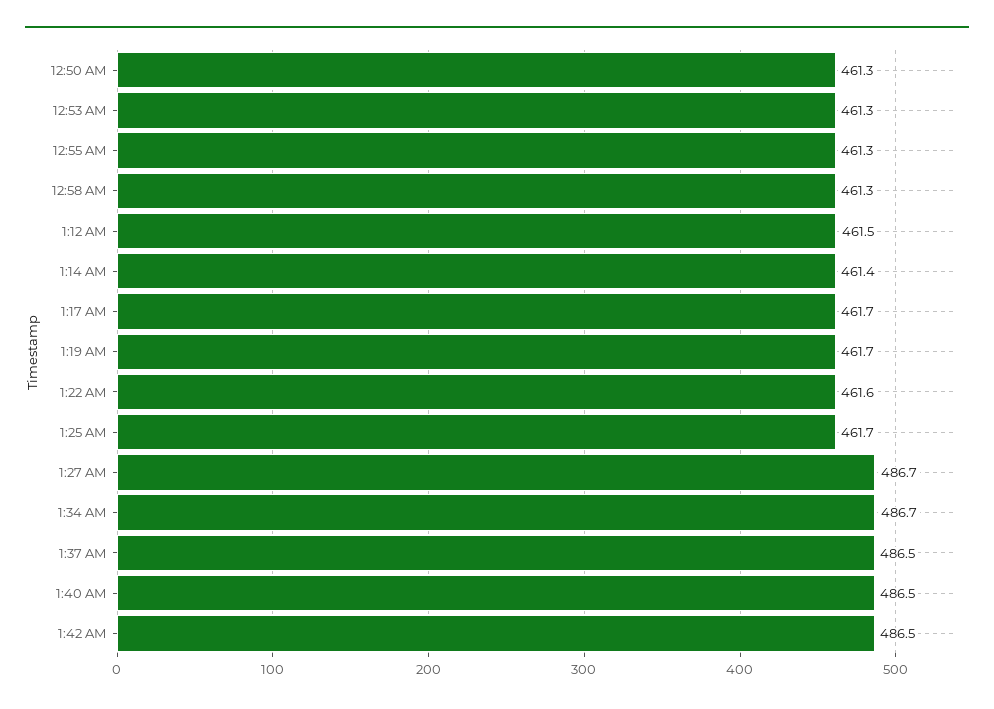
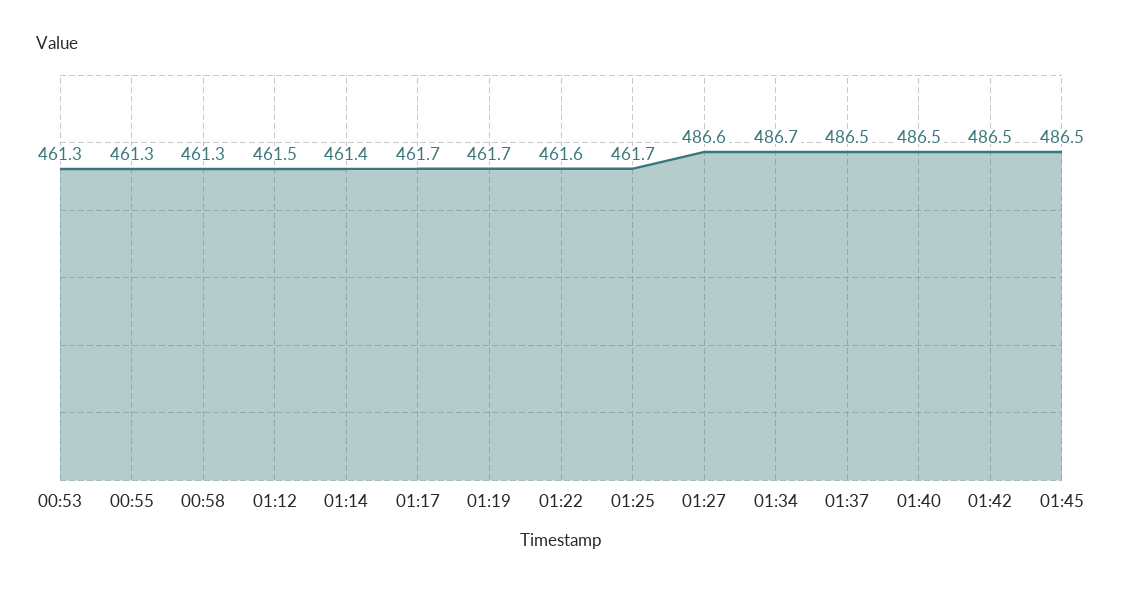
12:50 AM: 461.3 -> none
1:27 AM: 486.7 -> 486.6
01:45: none -> 486.5

